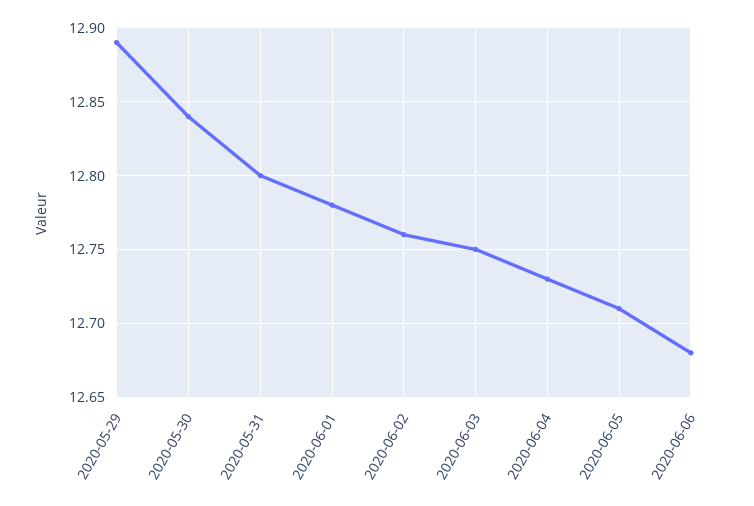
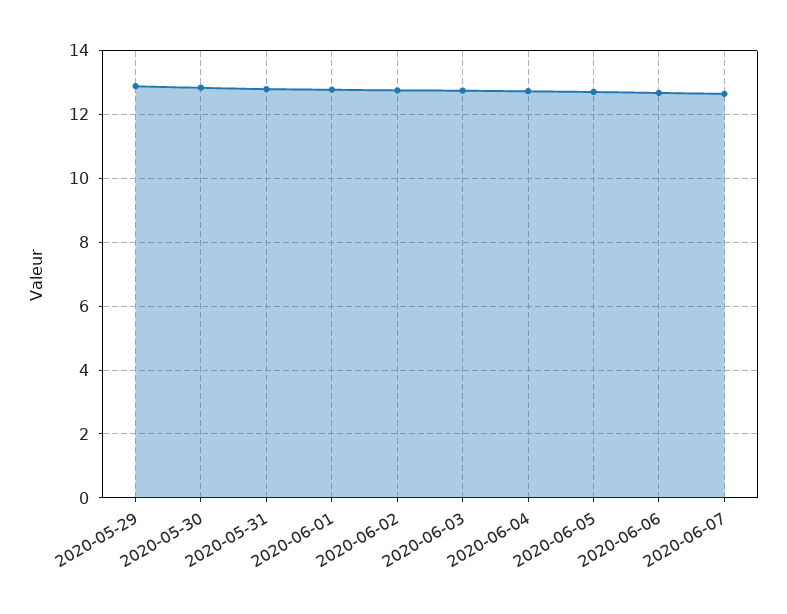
2020-06-07: none -> 12.6

